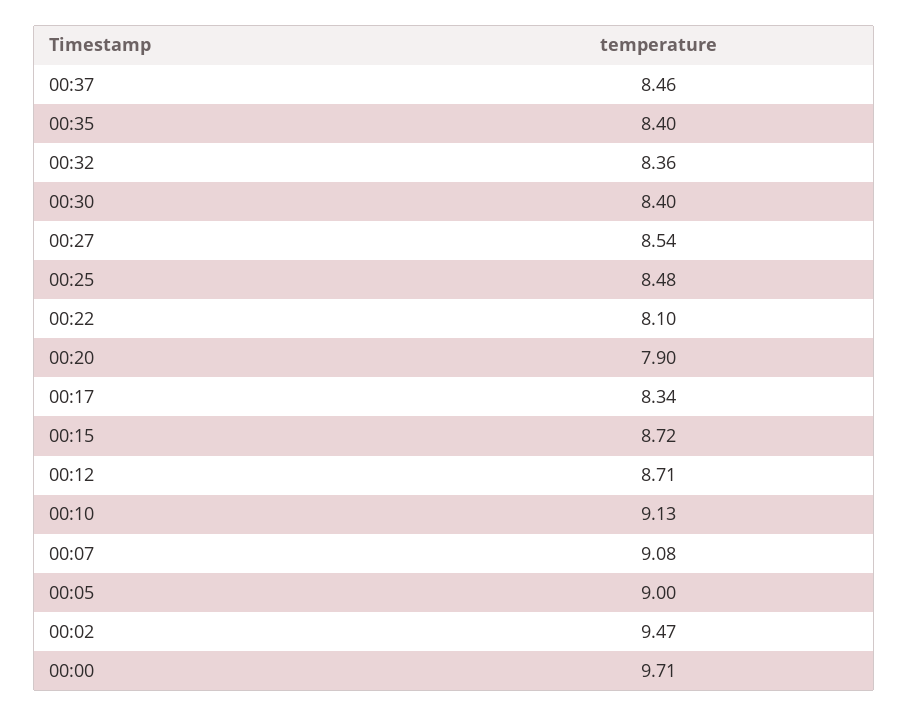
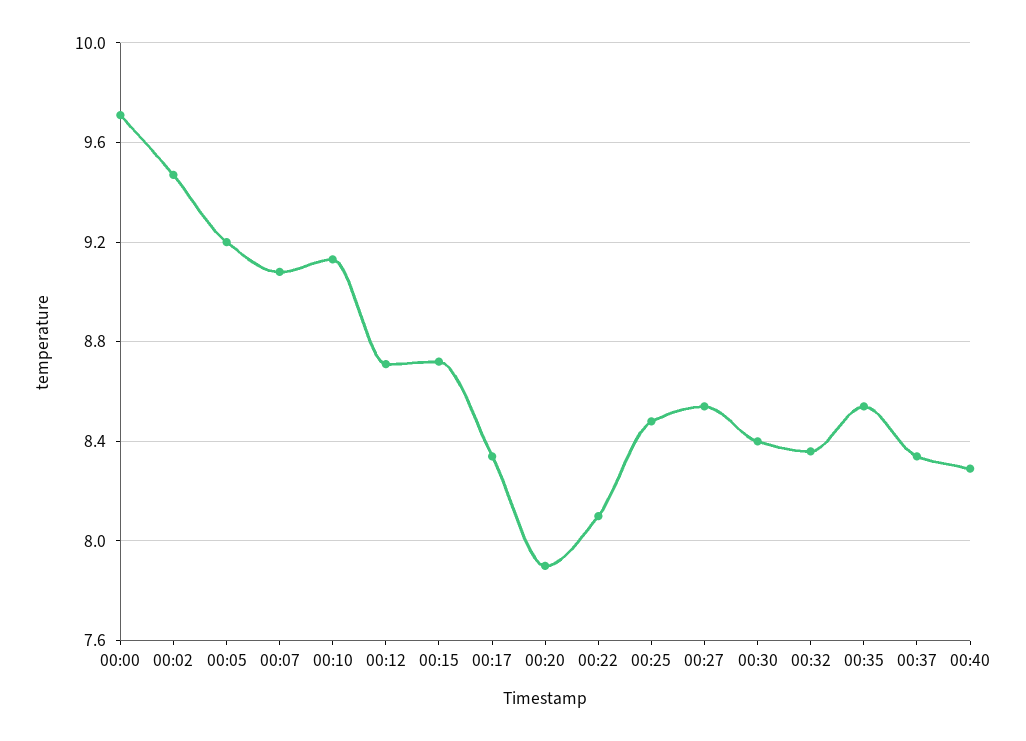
00:37: 8.46 -> 8.35
00:35: 8.4 -> 8.55
00:05: 9 -> 9.2
00:40: none -> 8.3

